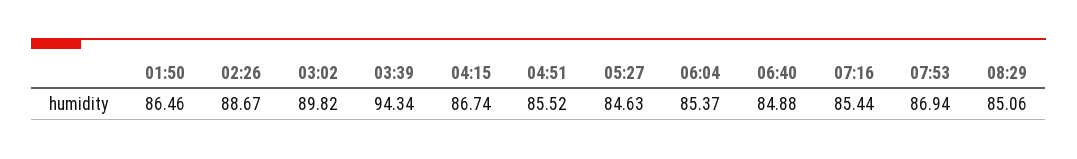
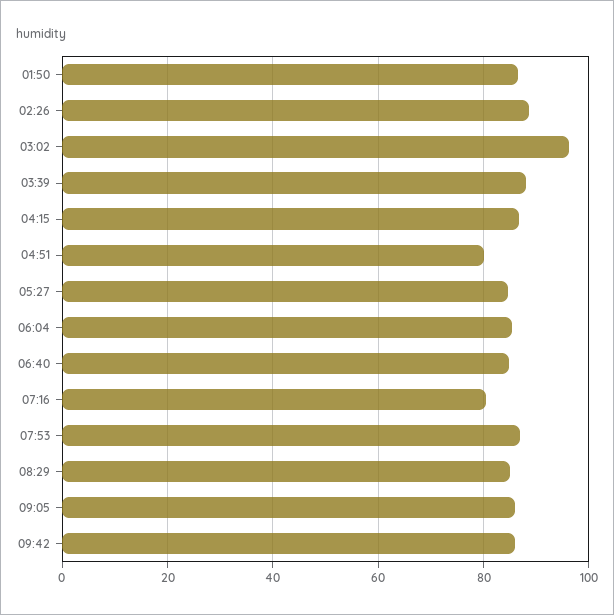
03:02: 89.82 -> 96
03:39: 94.34 -> 88
04:51: 85.52 -> 80
07:16: 85.44 -> 80
09:05: none -> 86
09:42: none -> 86

